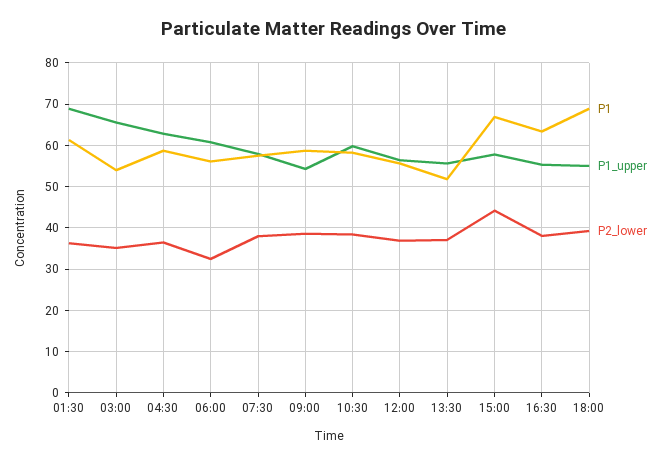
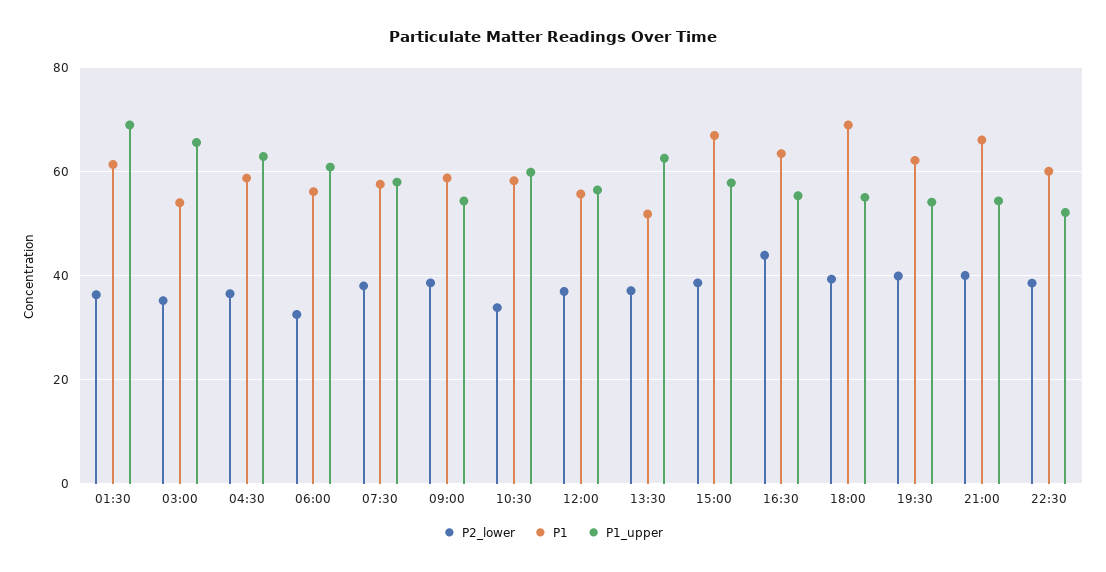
P2_lower, 10:30: 38 -> 34
P1_upper, 13:30: 56 -> 62
P2_lower, 15:00: 44 -> 38
P2_lower, 16:30: 38 -> 44
P2_lower, 19:30: none -> 40
P1, 19:30: none -> 62
P1_upper, 19:30: none -> 54
P2_lower, 21:00: none -> 40
P1, 21:00: none -> 66
P1_upper, 21:00: none -> 54
P2_lower, 22:30: none -> 38
P1, 22:30: none -> 60
P1_upper, 22:30: none -> 52

